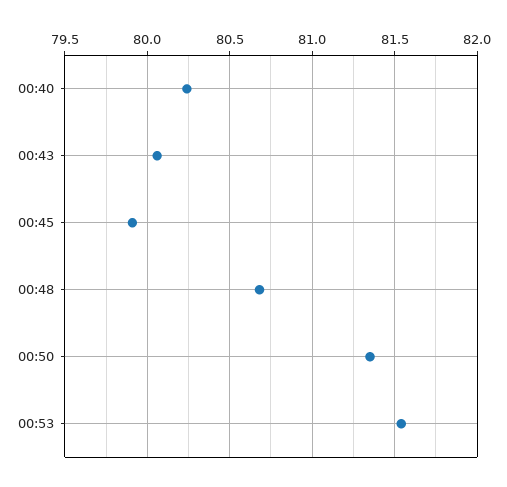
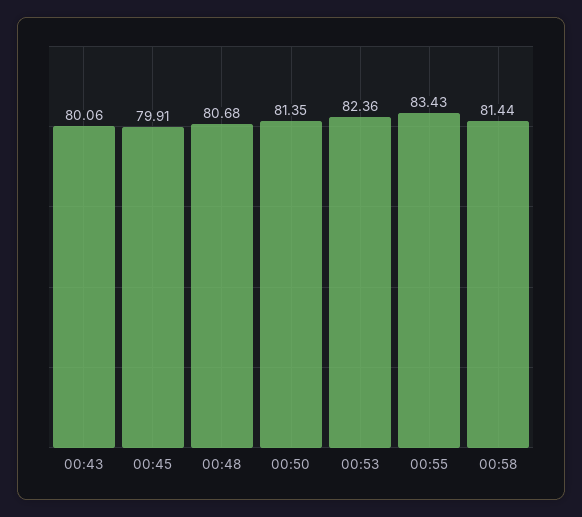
00:40: 80.25 -> none
00:53: 81.55 -> 82.36
00:55: none -> 83.43
00:58: none -> 81.44

